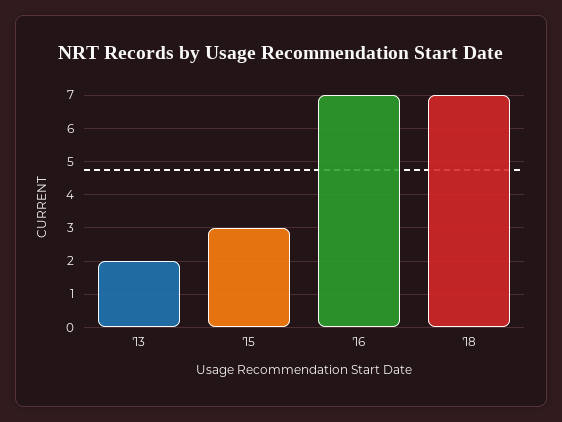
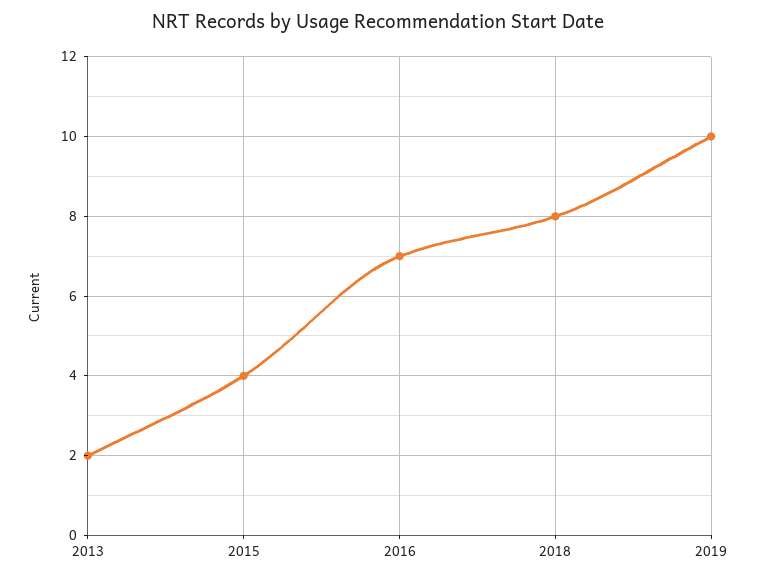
'15: 3 -> 4
'18: 7 -> 8
2019: none -> 10

